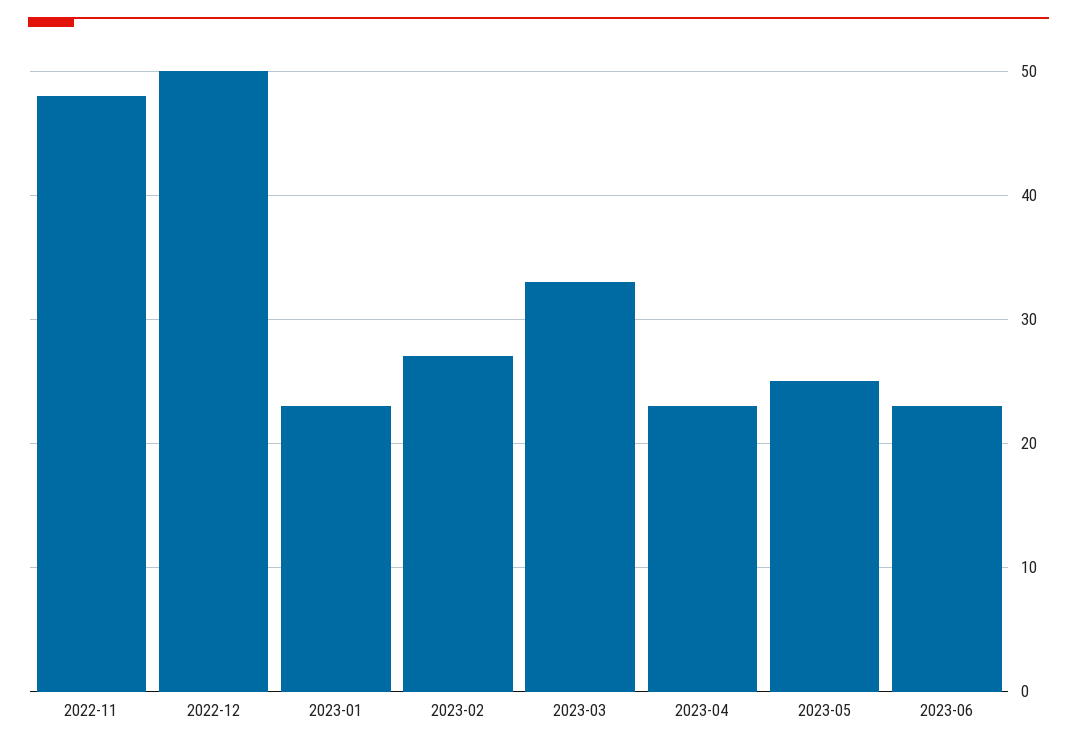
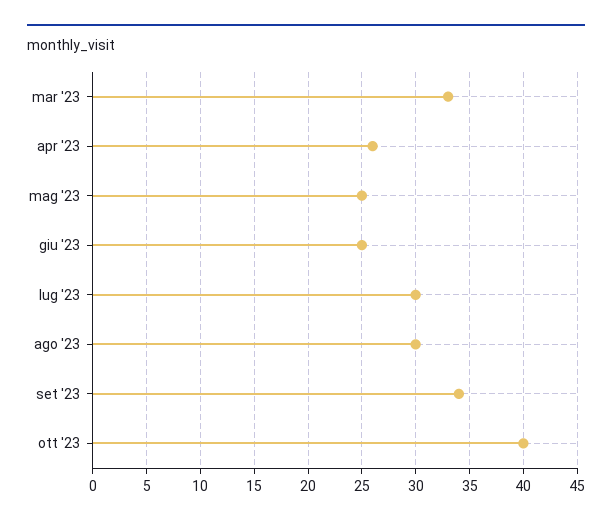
2022-11: 48 -> none
2022-12: 50 -> none
2023-01: 23 -> none
2023-02: 27 -> none
2023-04: 23 -> 26
2023-06: 23 -> 25
lug '23: none -> 30
ago '23: none -> 30
set '23: none -> 34
ott '23: none -> 40

